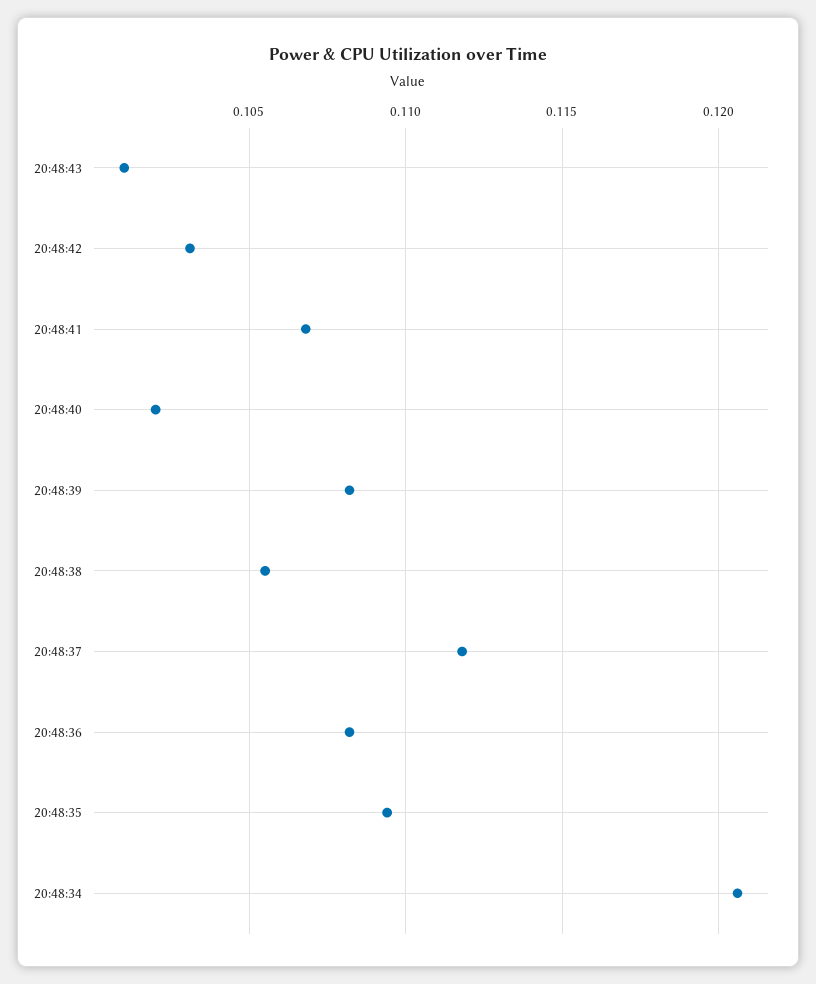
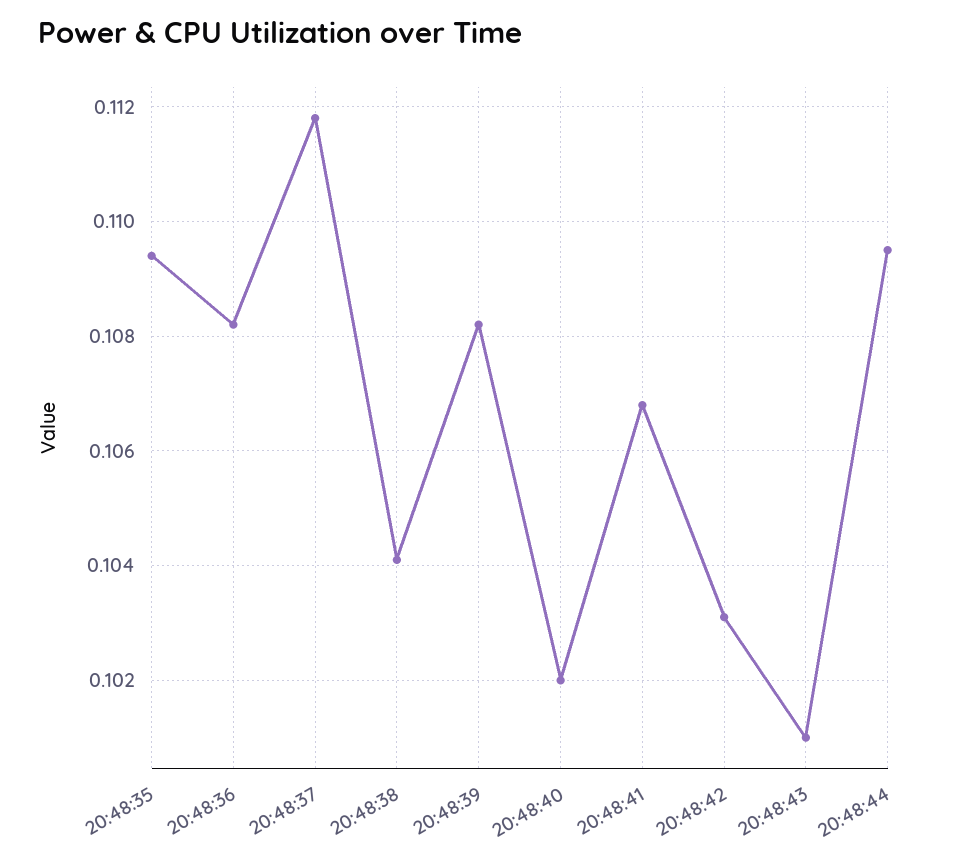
20:48:38: 0.1055 -> 0.104
20:48:34: 0.1205 -> none
20:48:44: none -> 0.1095

